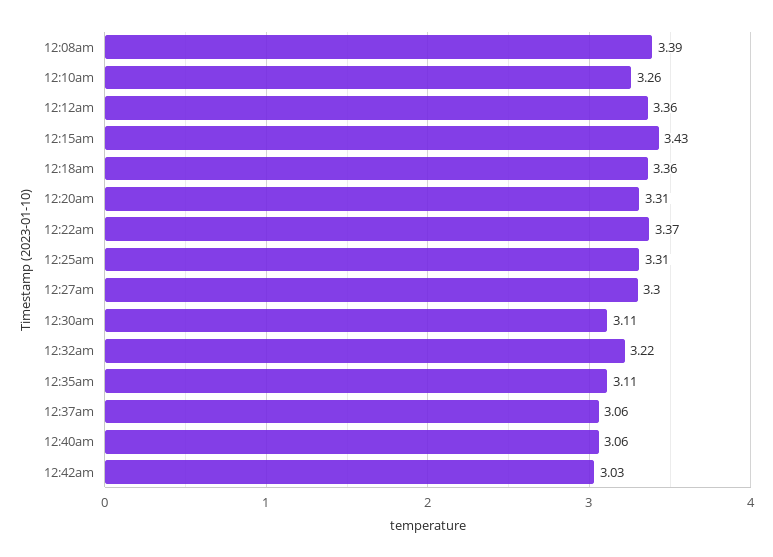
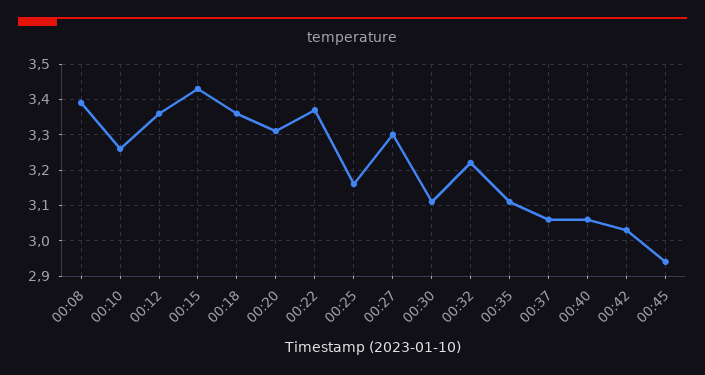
12:25am: 3.31 -> 3.15
00:45: none -> 2.95

